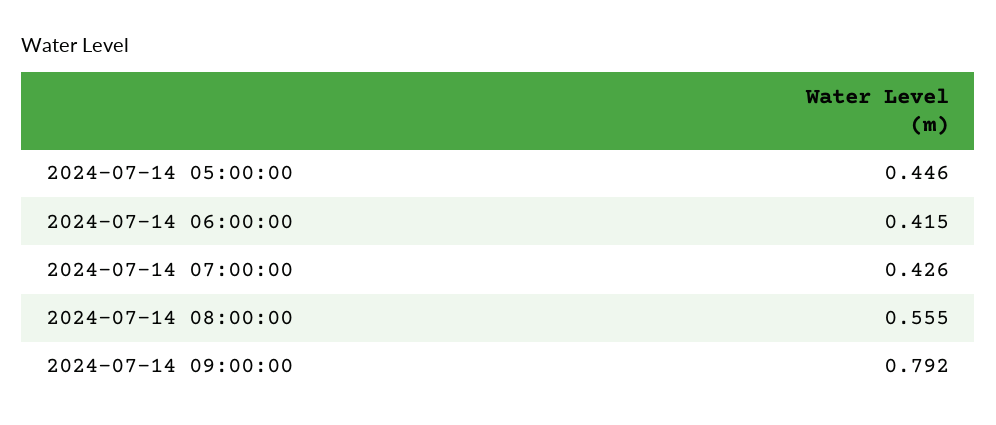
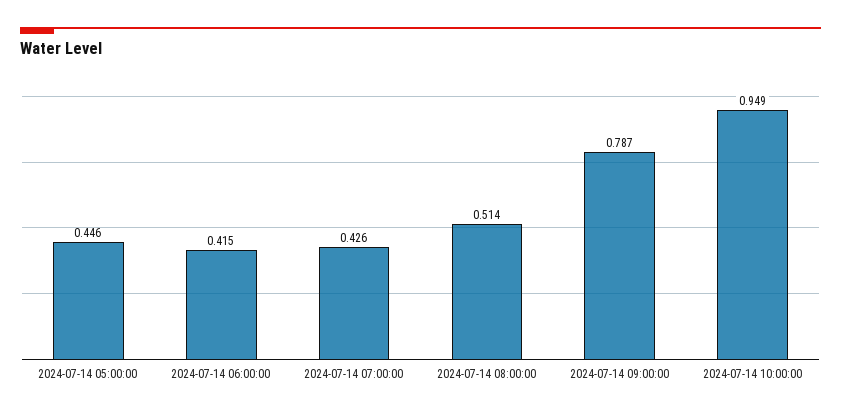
2024-07-14 08:00:00: 0.555 -> 0.514
2024-07-14 09:00:00: 0.792 -> 0.787
2024-07-14 10:00:00: none -> 0.949

